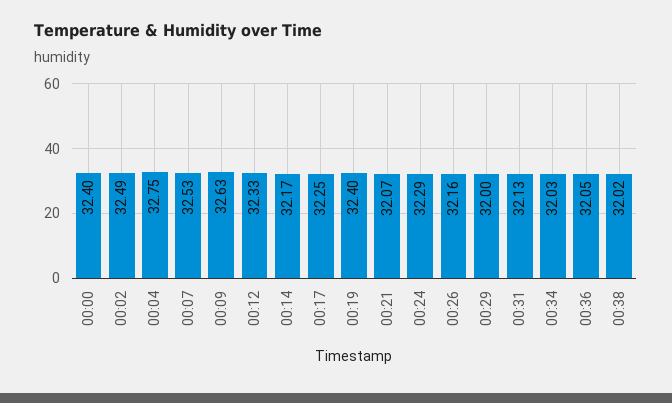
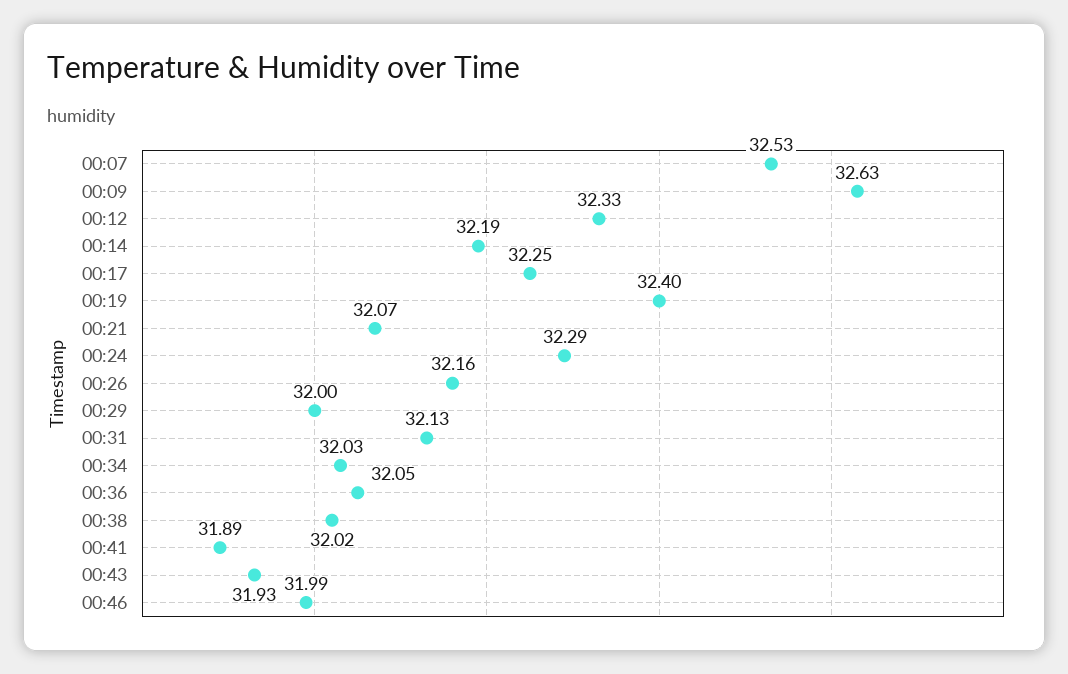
00:00: 32.4 -> none
00:02: 32.49 -> none
00:04: 32.75 -> none
00:14: 32.17 -> 32.19
00:41: none -> 31.89
00:43: none -> 31.93
00:46: none -> 31.99

